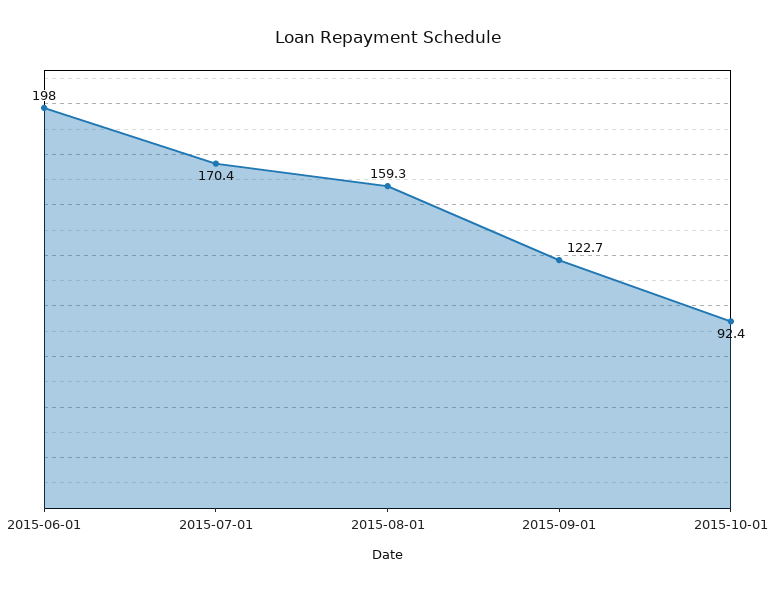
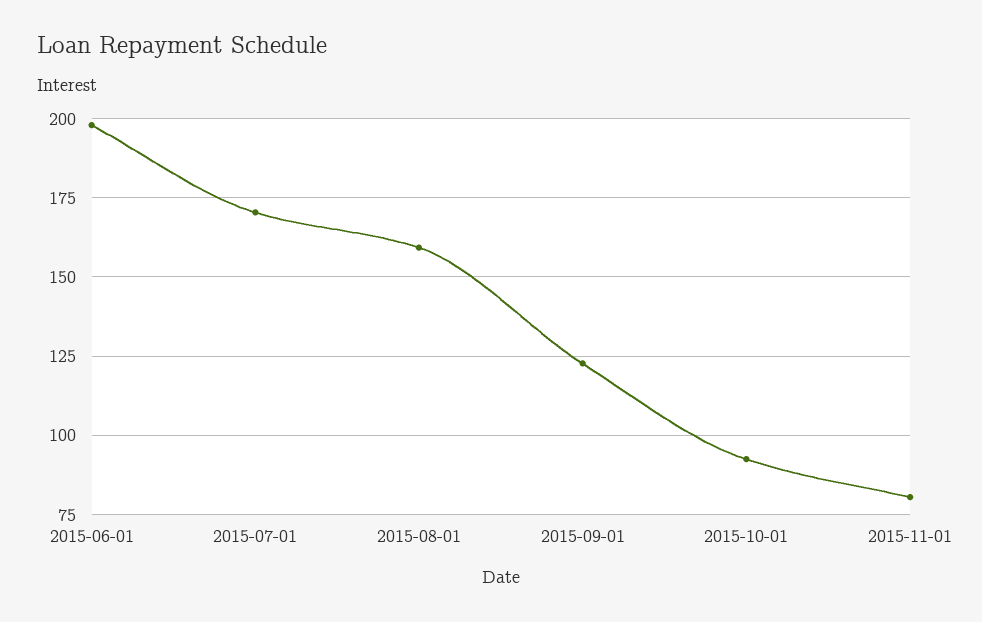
2015-11-01: none -> 80

